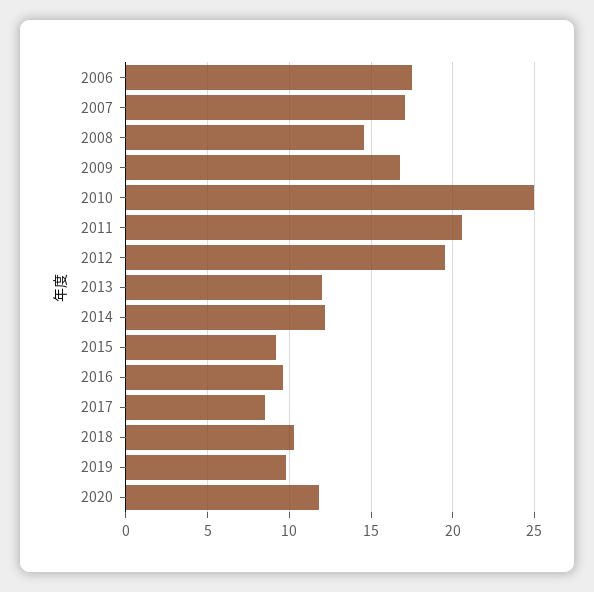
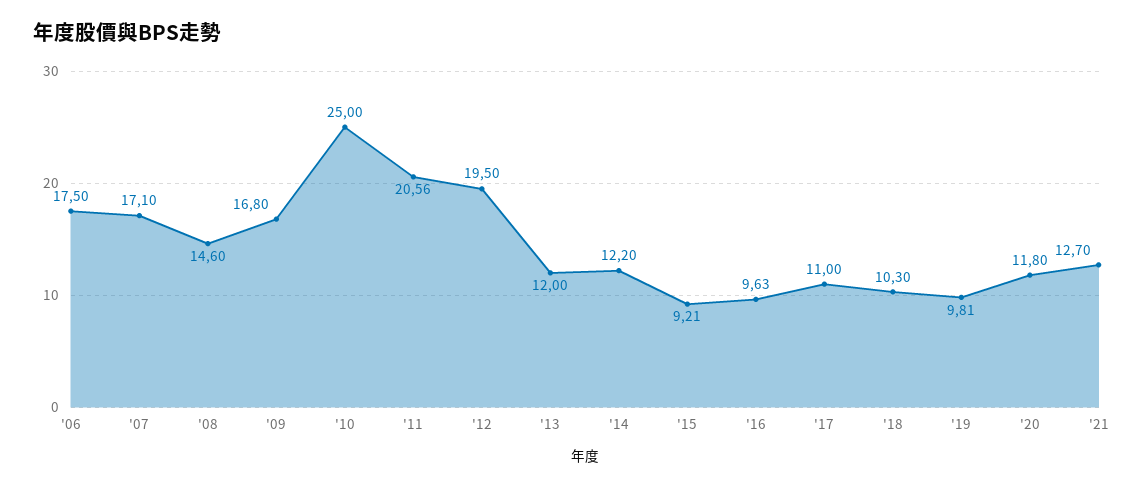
2017: 8.5 -> 11
'21: none -> 12.7

